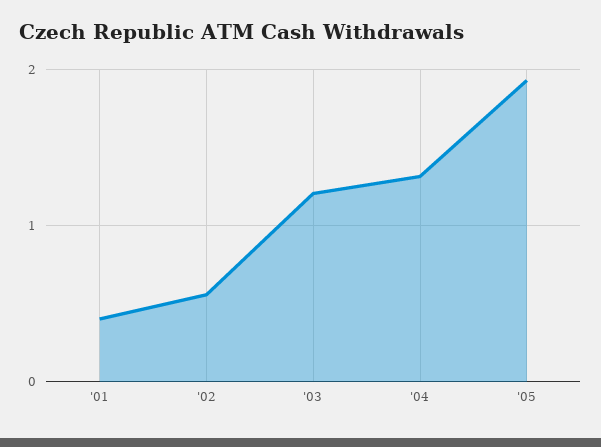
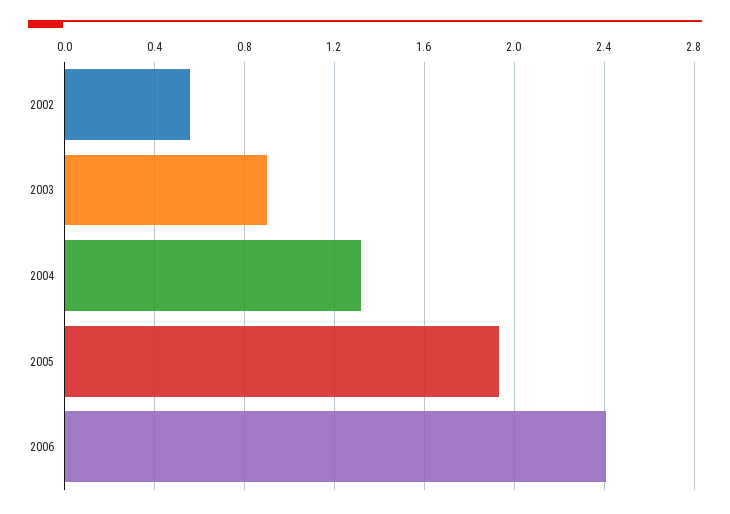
'01: 0.4 -> none
'03: 1.2 -> 0.9
2006: none -> 2.4

